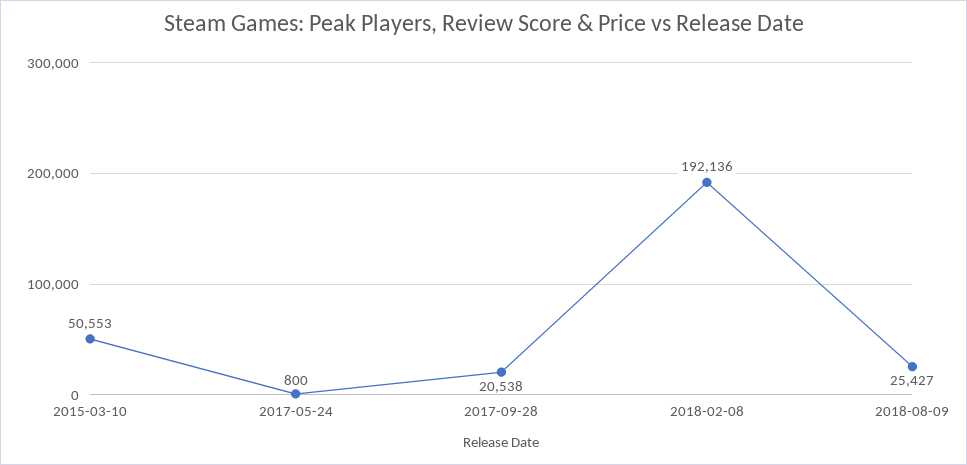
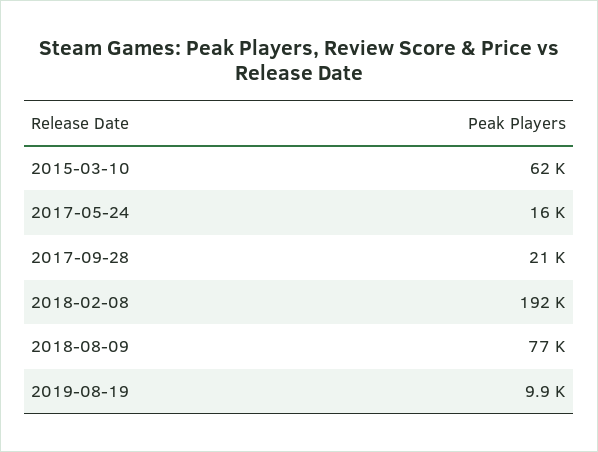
2015-03-10: 50553 -> 62000
2017-05-24: 800 -> 16000
2018-08-09: 25427 -> 77000
2019-08-19: none -> 9900

